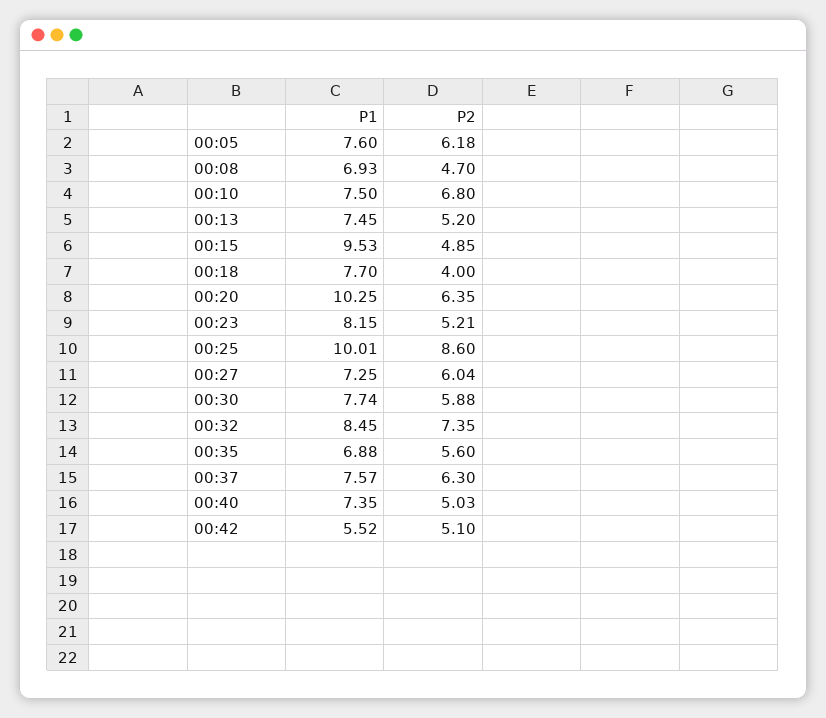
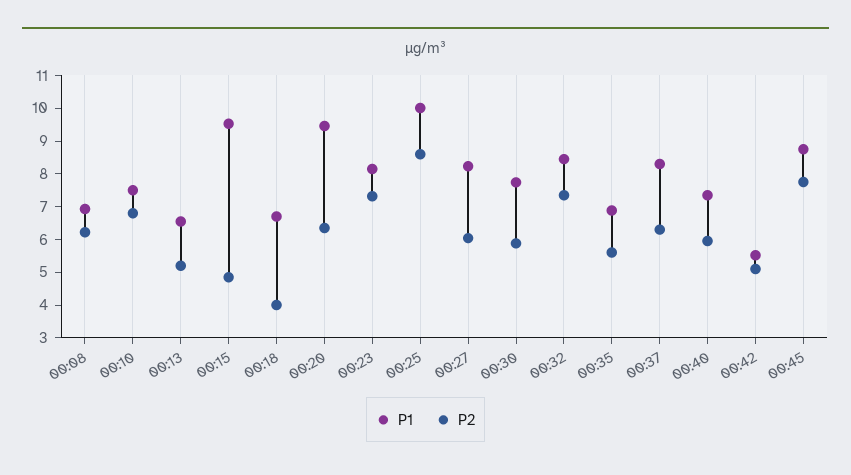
P1, 00:05: 7.6 -> none
P2, 00:05: 6.18 -> none
P2, 00:08: 4.7 -> 6.25
P1, 00:13: 7.45 -> 6.5
P1, 00:18: 7.7 -> 6.75
P1, 00:20: 10.25 -> 9.5
P2, 00:23: 5.21 -> 7.25
P1, 00:27: 7.25 -> 8.25
P1, 00:37: 7.57 -> 8.25
P2, 00:40: 5.03 -> 6
P1, 00:45: none -> 8.75
P2, 00:45: none -> 7.75

